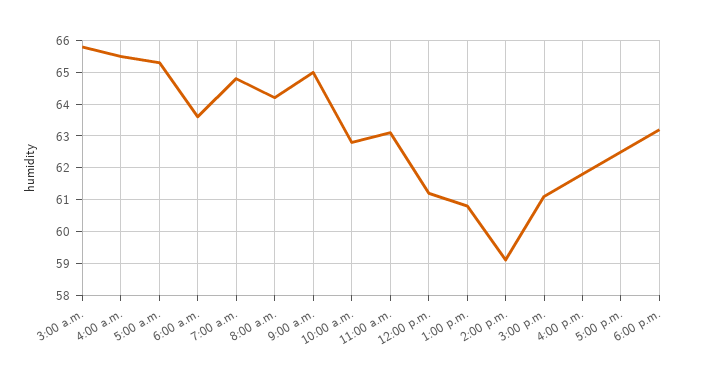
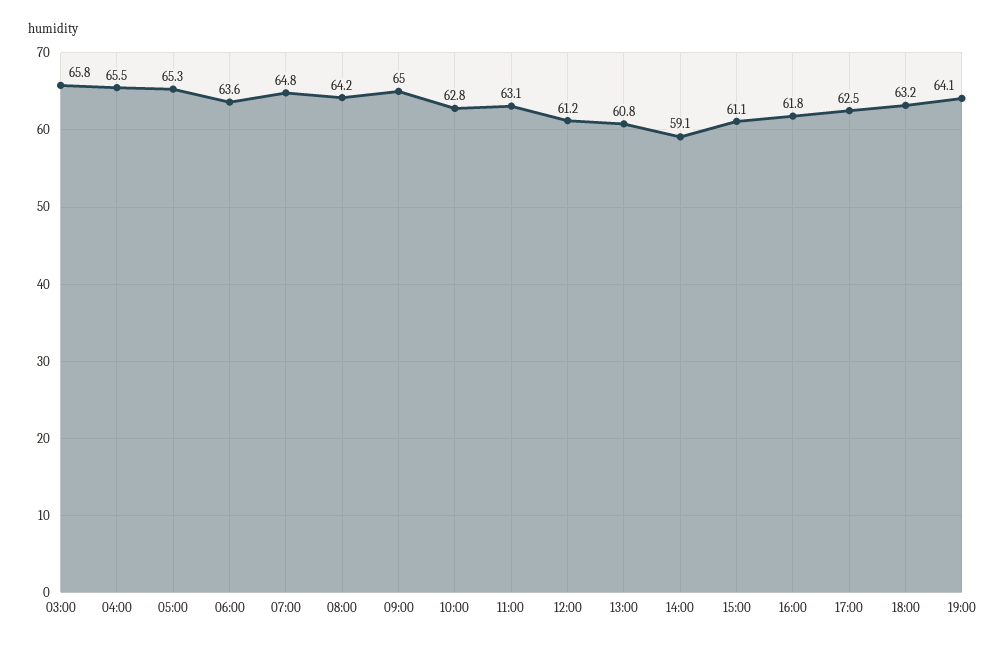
19:00: none -> 64.1

